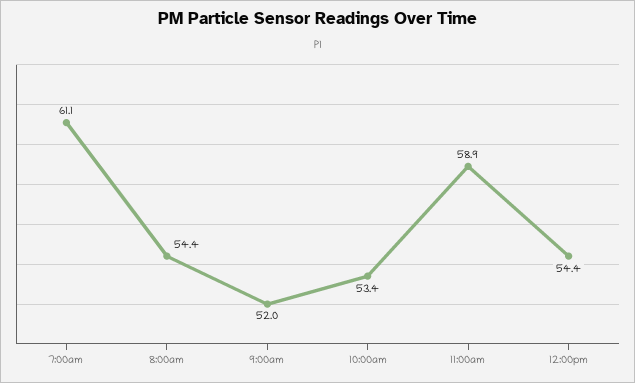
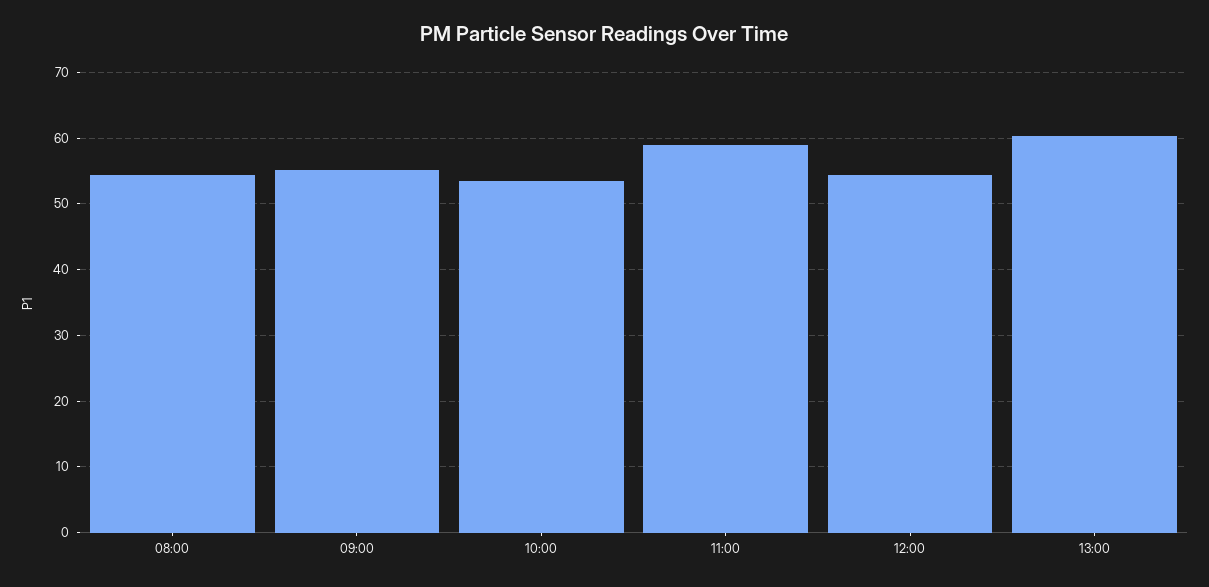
7:00am: 61.1 -> none
9:00am: 52 -> 55
13:00: none -> 60

